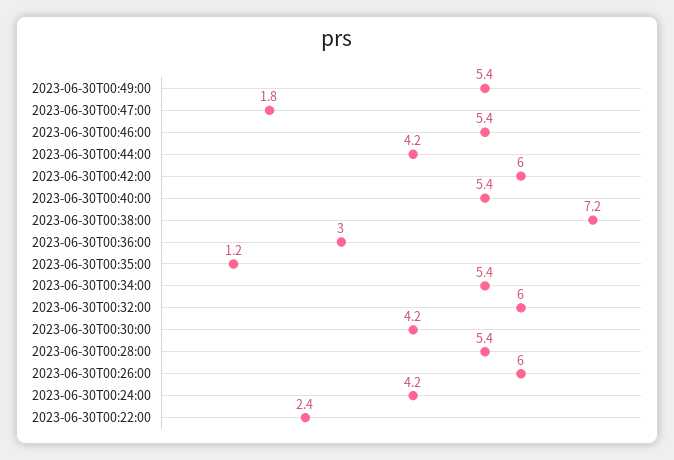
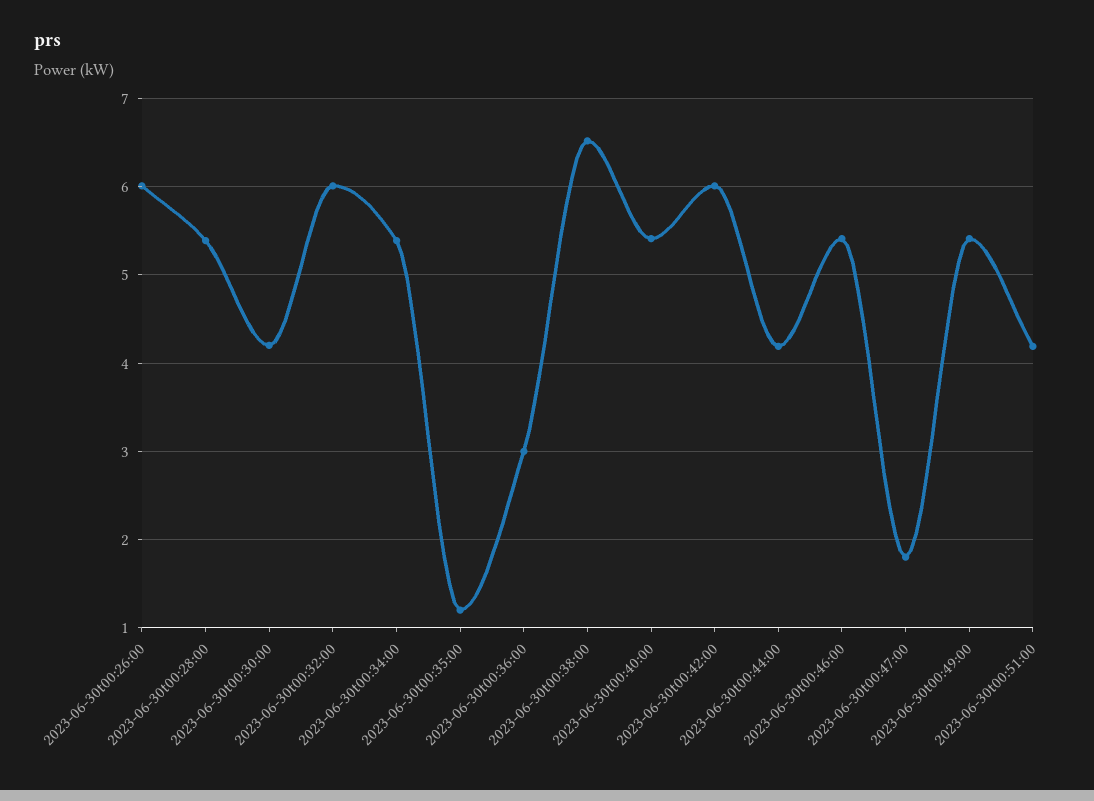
2023-06-30T00:38:00: 7.2 -> 6.5
2023-06-30T00:24:00: 4.2 -> none
2023-06-30T00:22:00: 2.4 -> none
2023-06-30t00:51:00: none -> 4.2

